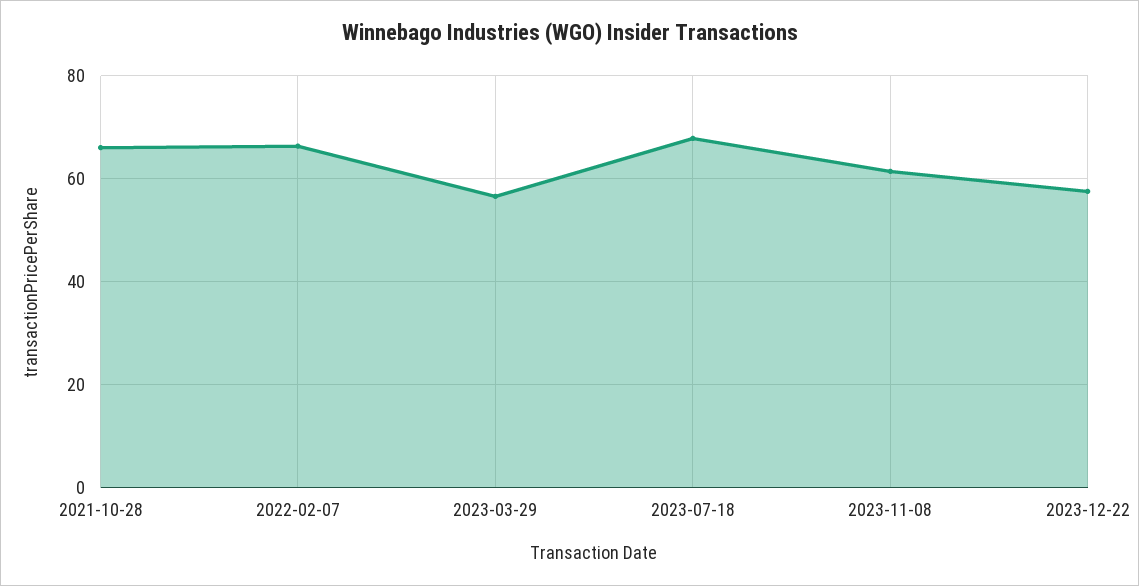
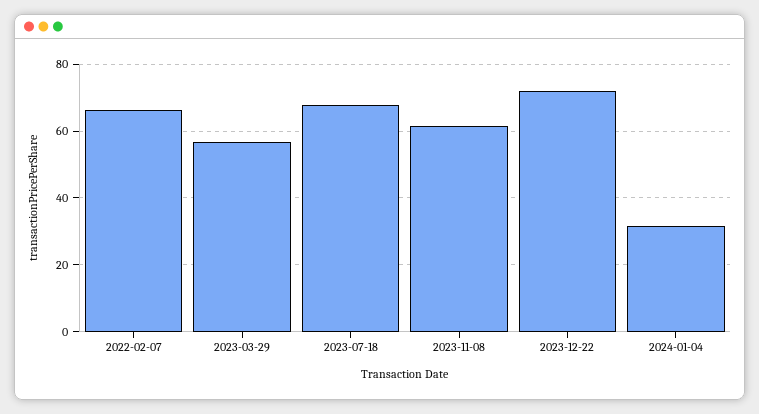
2021-10-28: 66 -> none
2023-12-22: 58 -> 72
2024-01-04: none -> 32

